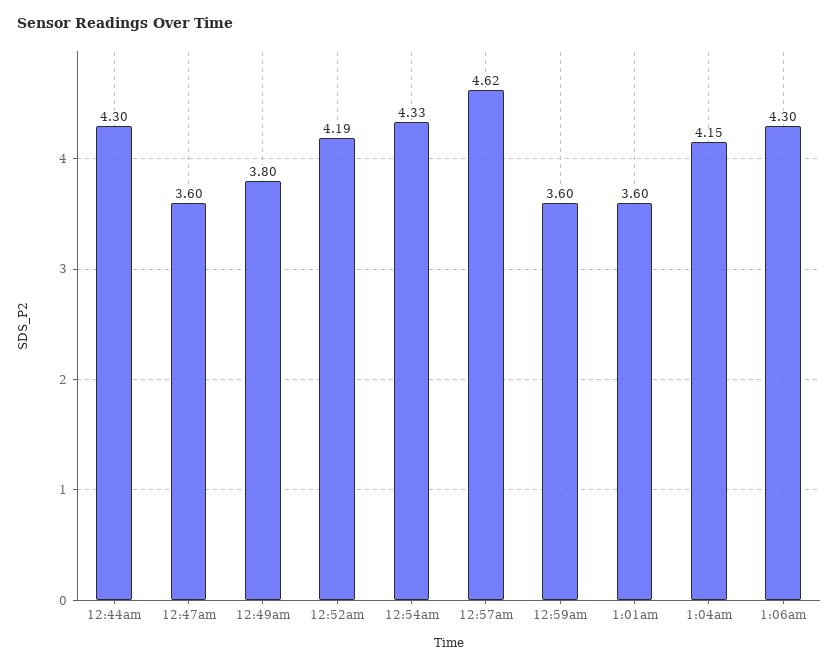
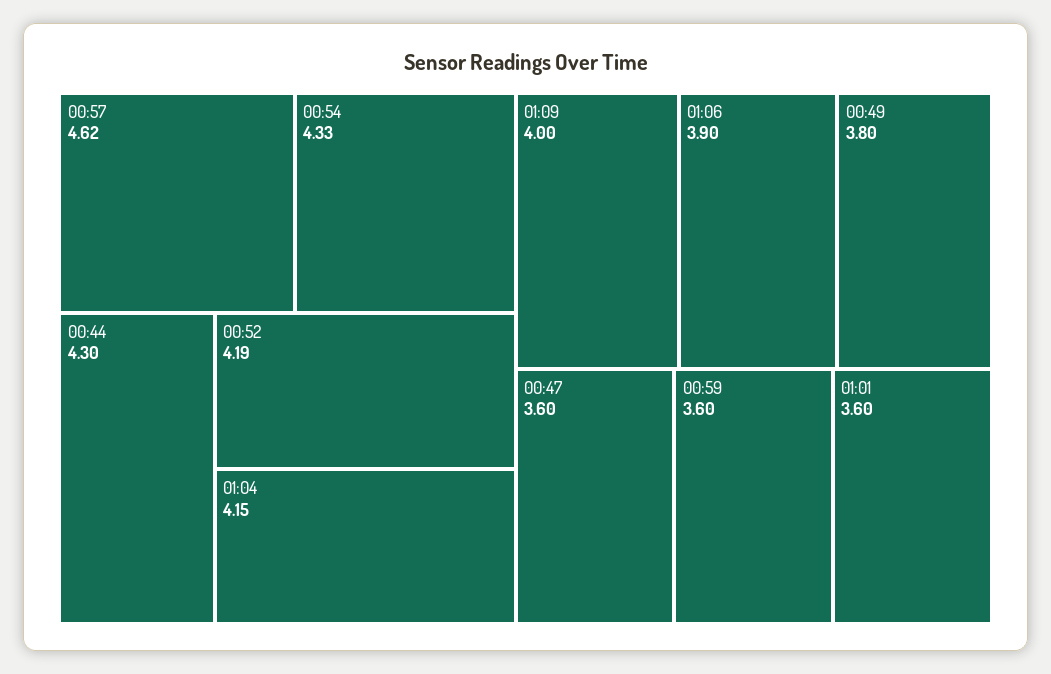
1:06am: 4.3 -> 3.9
01:09: none -> 4

